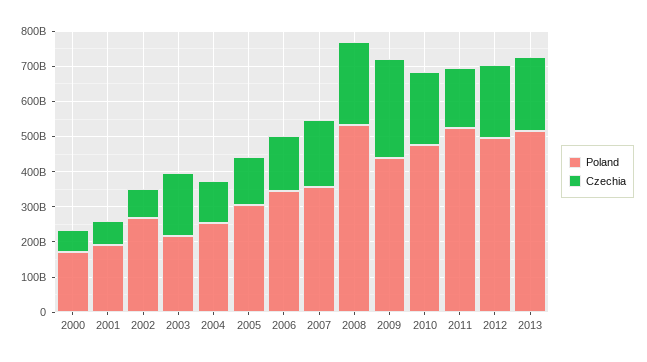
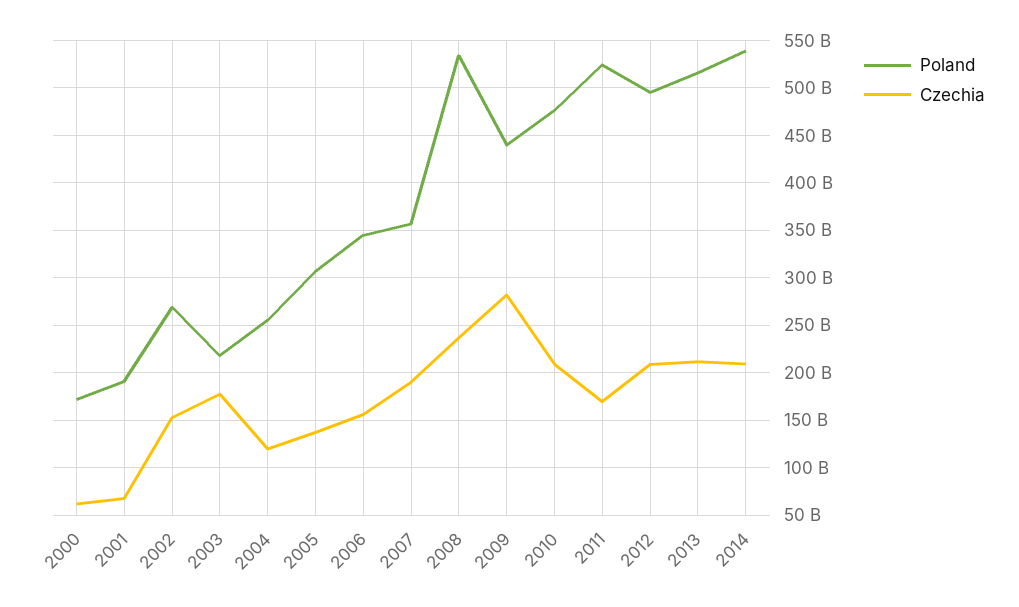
Czechia, 2002: 75000000000 -> 150000000000
Poland, 2014: none -> 540000000000
Czechia, 2014: none -> 210000000000

